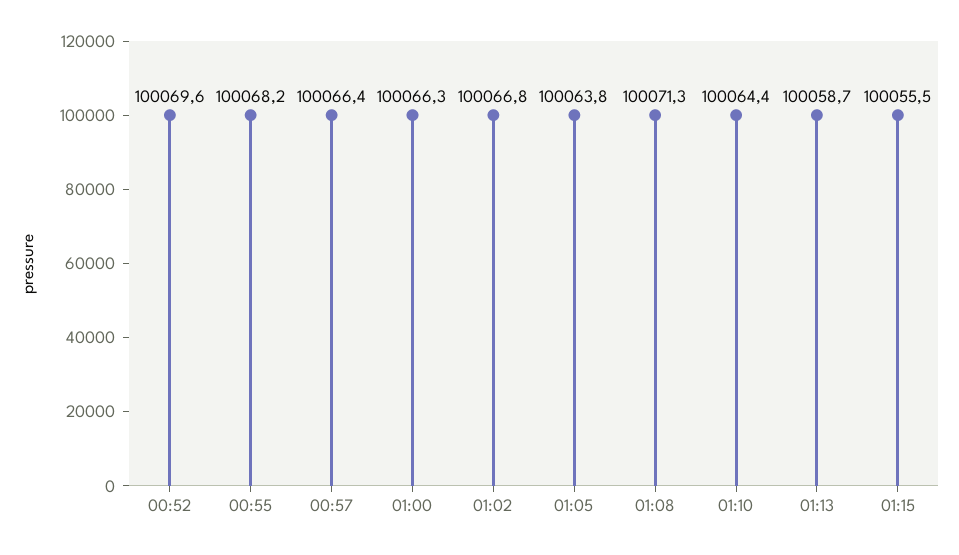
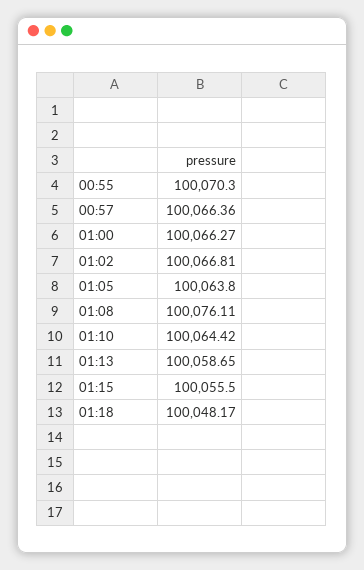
00:52: 100069.6 -> none
00:55: 100068.2 -> 100070.3
01:08: 100071.3 -> 100076.11
01:18: none -> 100048.17

